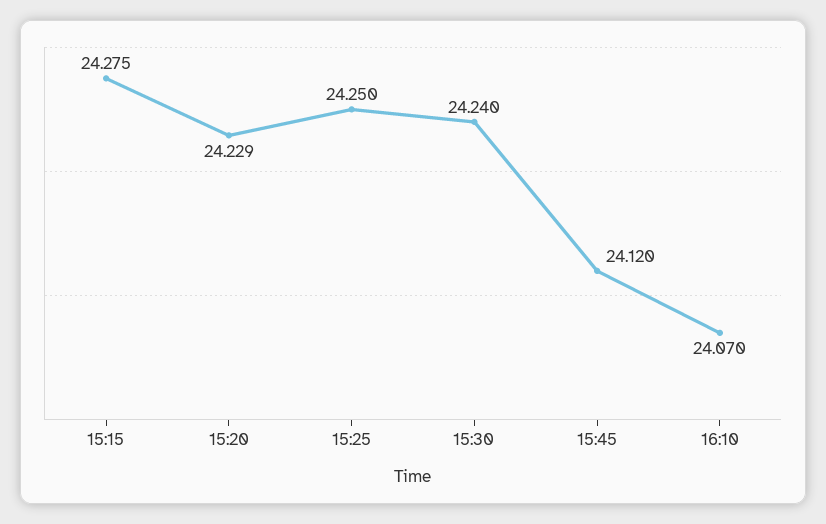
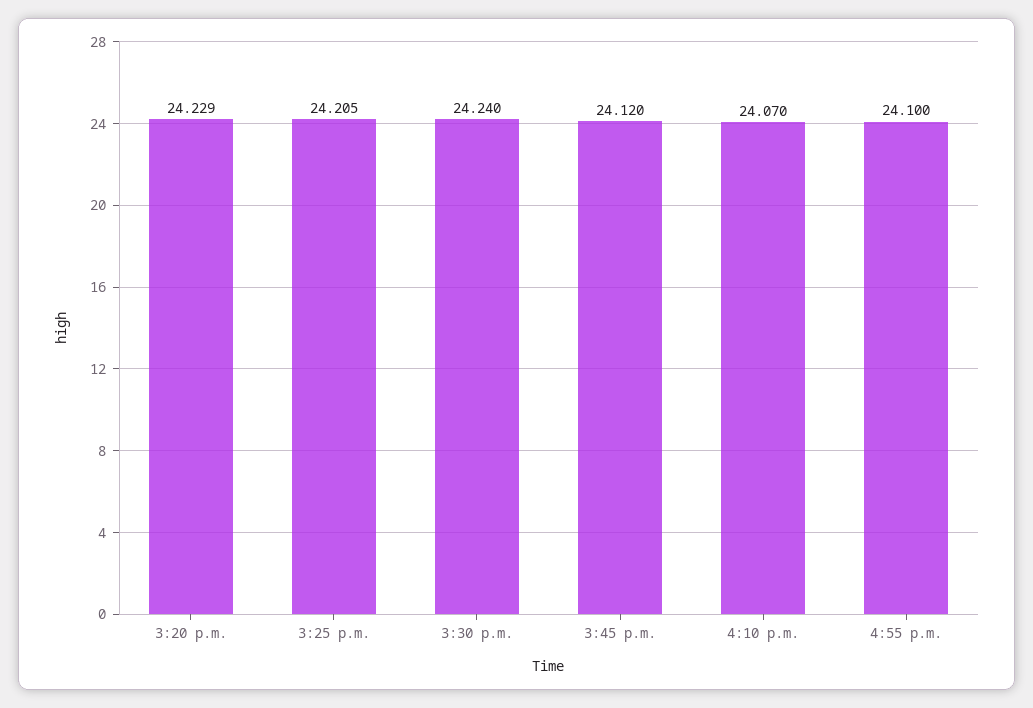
15:15: 24.275 -> none
15:25: 24.25 -> 24.205
4:55 p.m.: none -> 24.1

